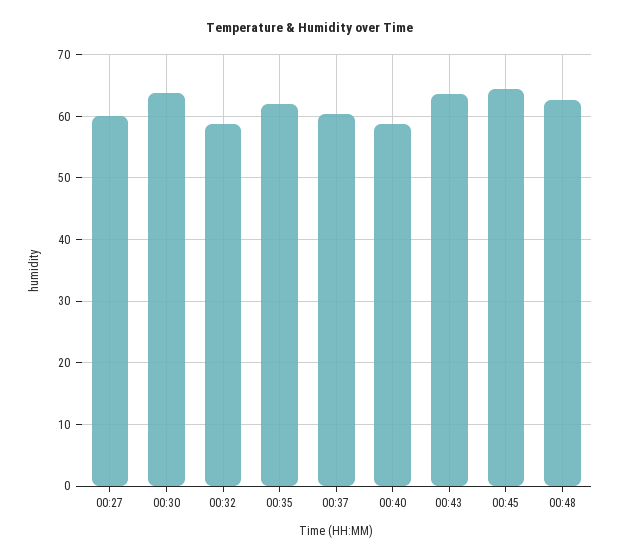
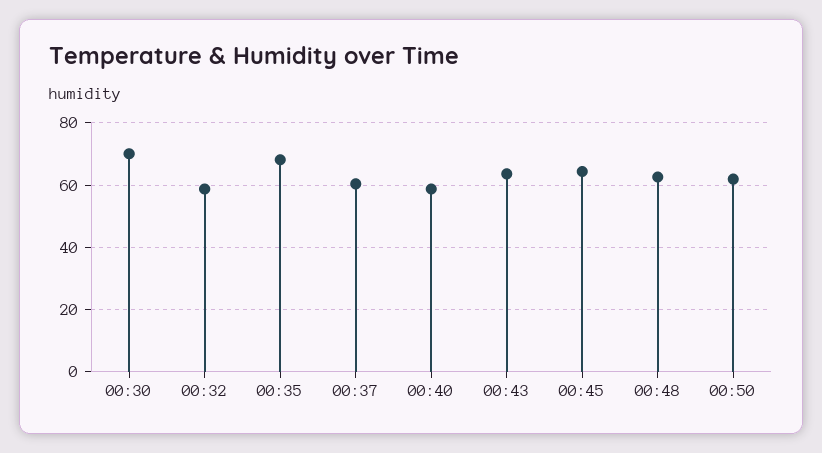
00:27: 60 -> none
00:30: 64 -> 70
00:35: 62 -> 68
00:50: none -> 62

